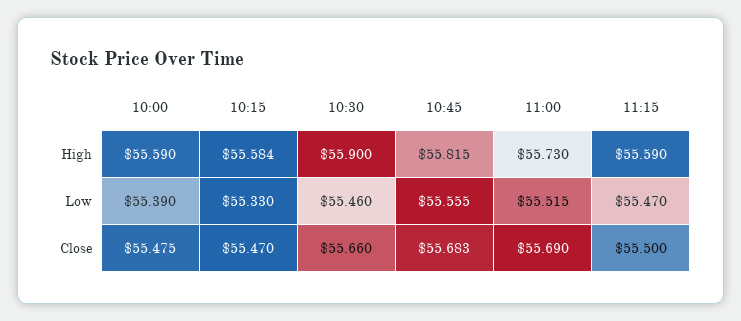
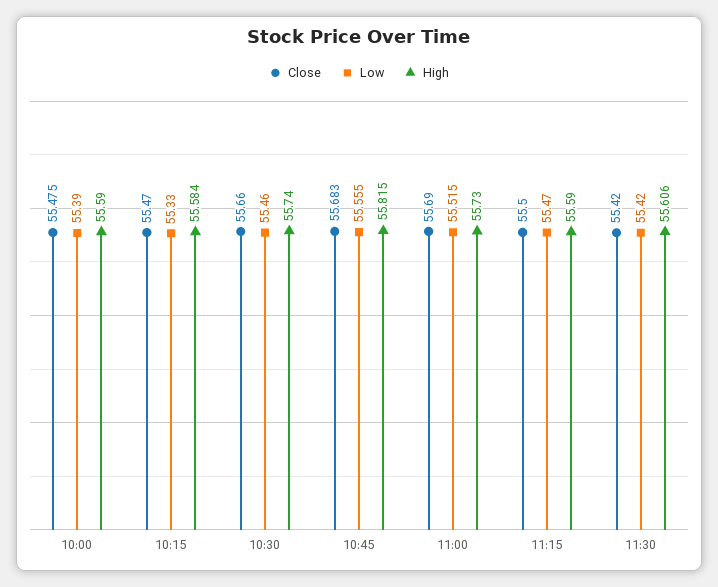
High, 10:30: 55.9 -> 55.74
Close, 11:30: none -> 55.42
Low, 11:30: none -> 55.42
High, 11:30: none -> 55.606

